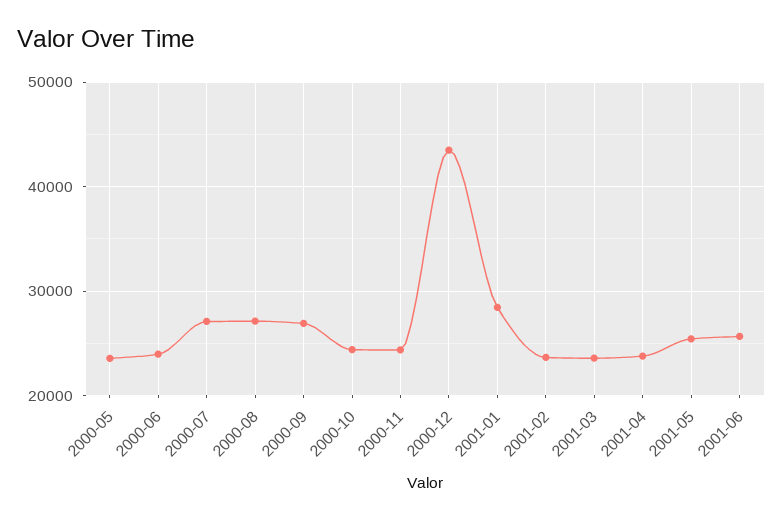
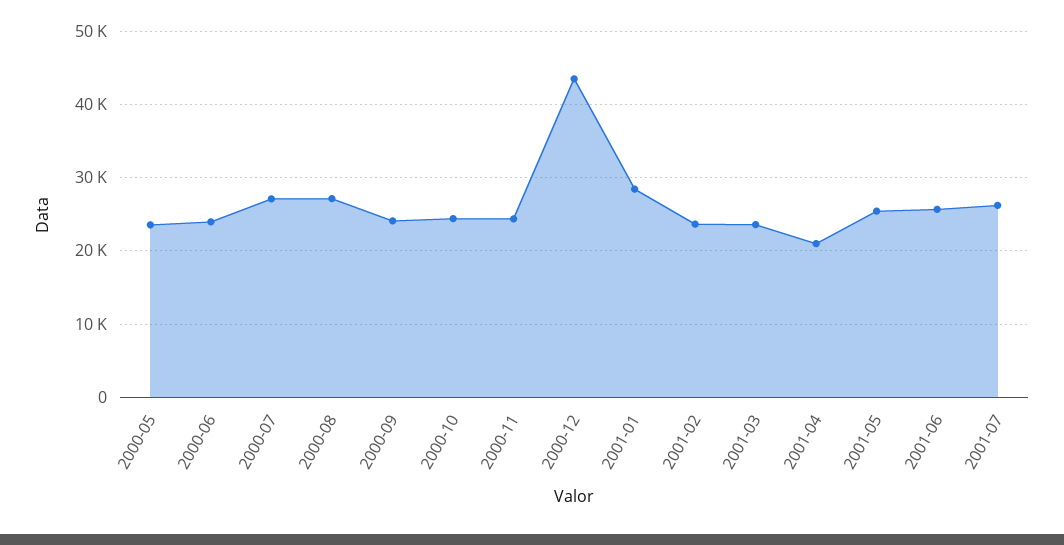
2000-09: 27000 -> 24000
2001-04: 24000 -> 21000
2001-07: none -> 26000

